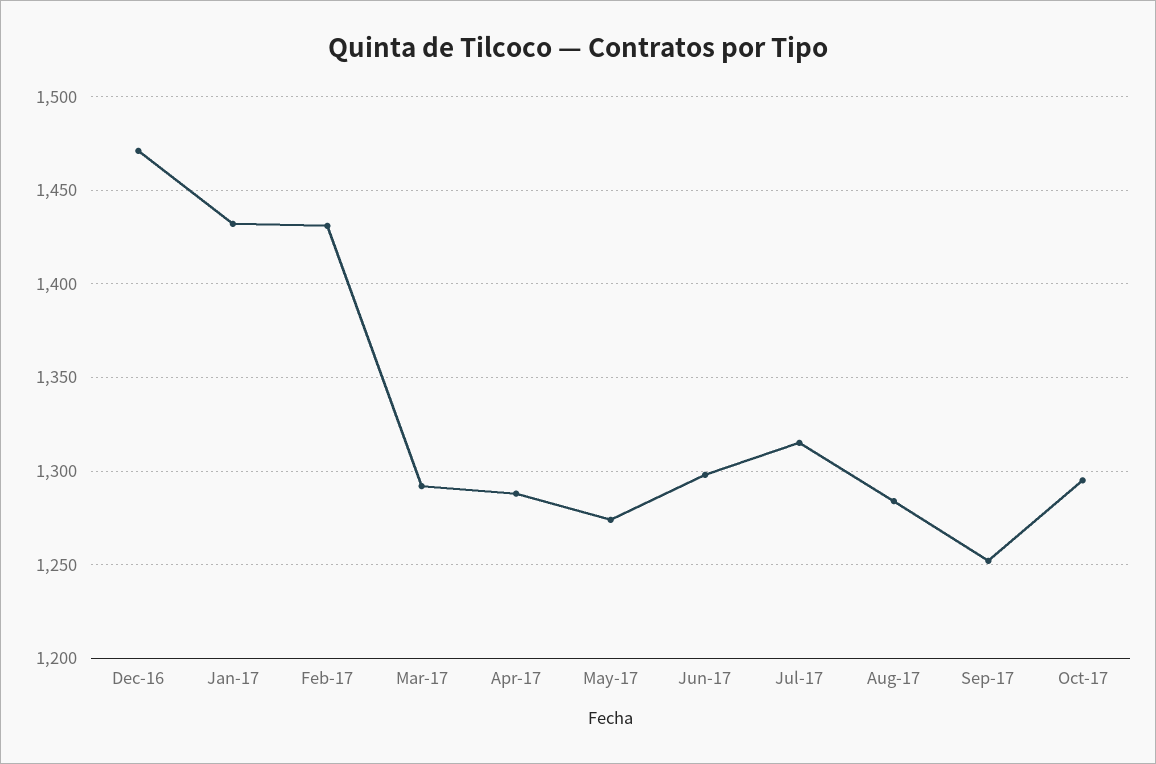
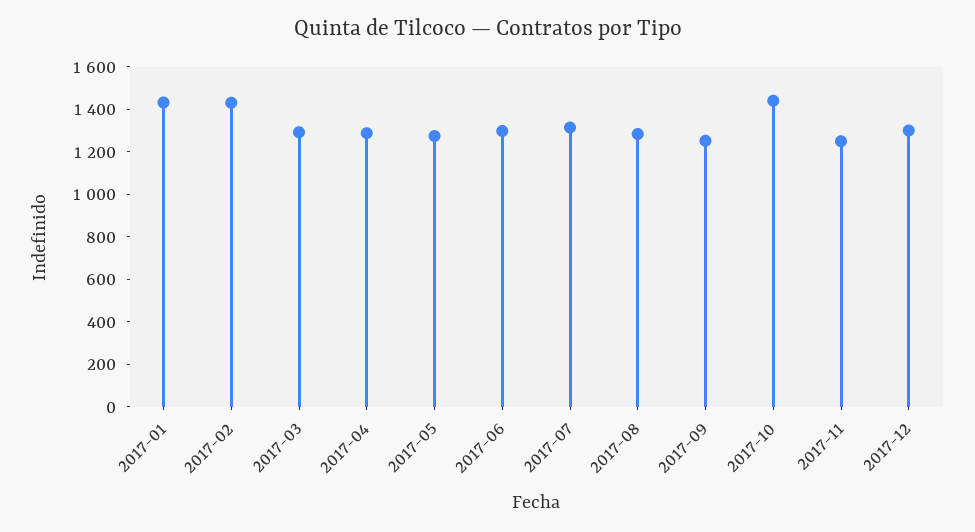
Dec-16: 1470 -> none
Oct-17: 1295 -> 1450
2017-11: none -> 1250
2017-12: none -> 1300

